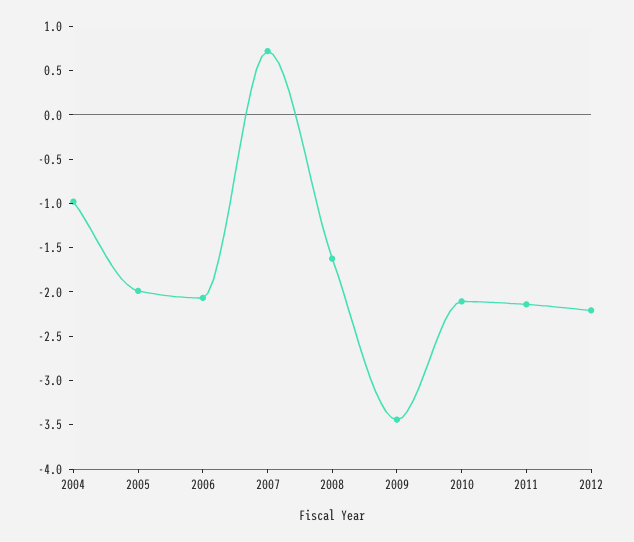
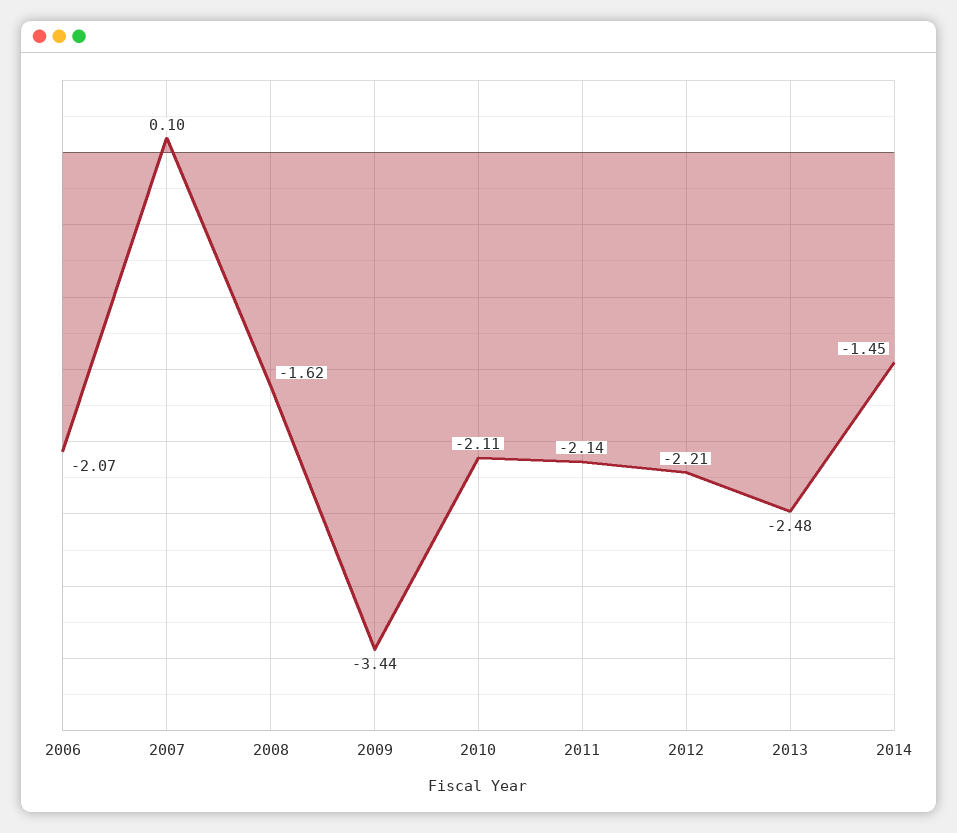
2004: -1 -> none
2005: -2 -> none
2007: 0.7 -> 0.1
2013: none -> -2.48
2014: none -> -1.45

